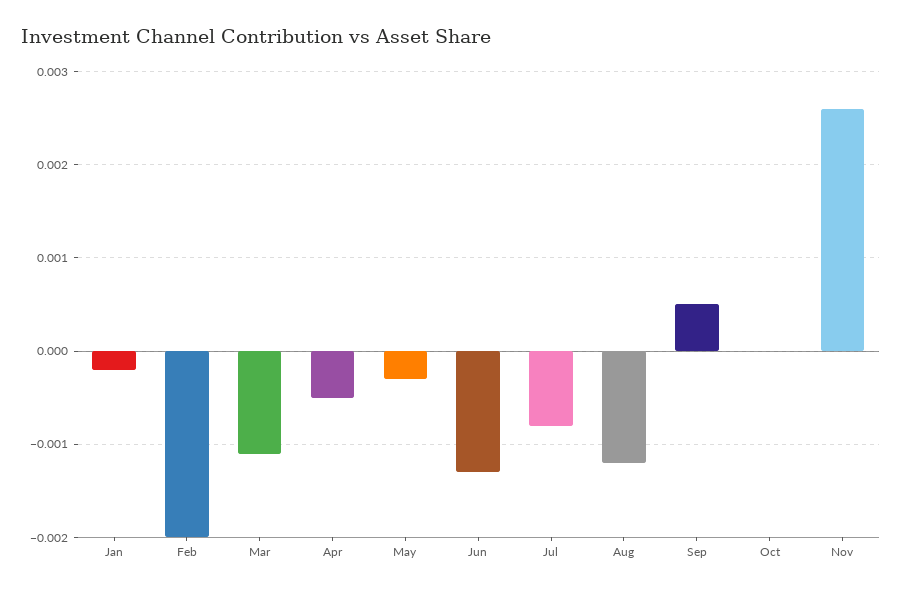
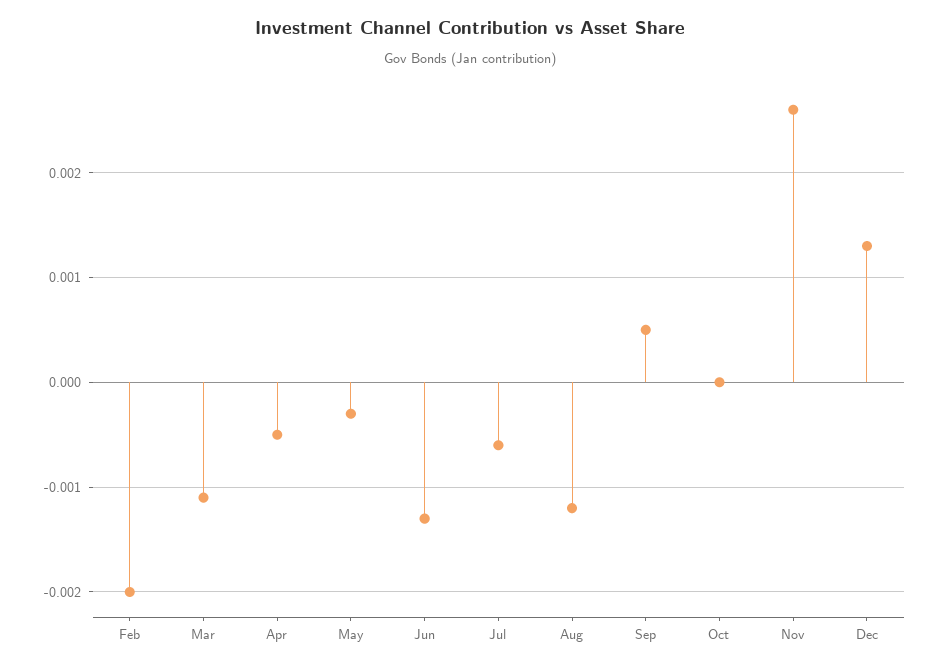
Jan: -0.0002 -> none
Jul: -0.0008 -> -0.0006
Dec: none -> 0.0013

